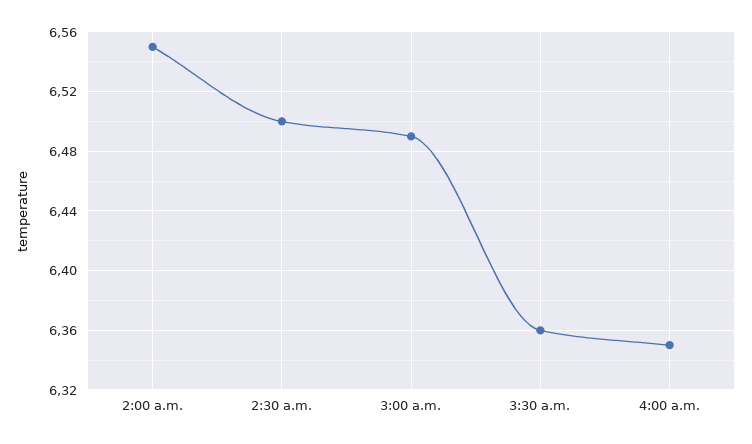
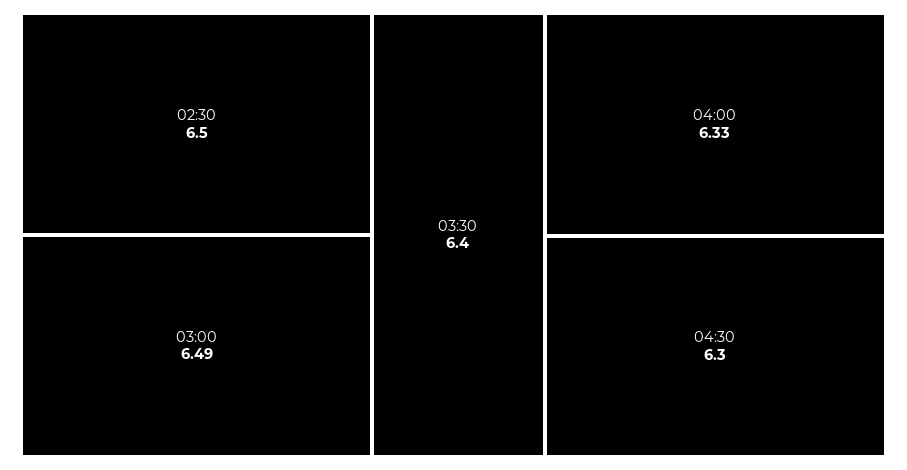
2:00 a.m.: 6.55 -> none
3:30 a.m.: 6.36 -> 6.4
4:00 a.m.: 6.35 -> 6.33
04:30: none -> 6.3

